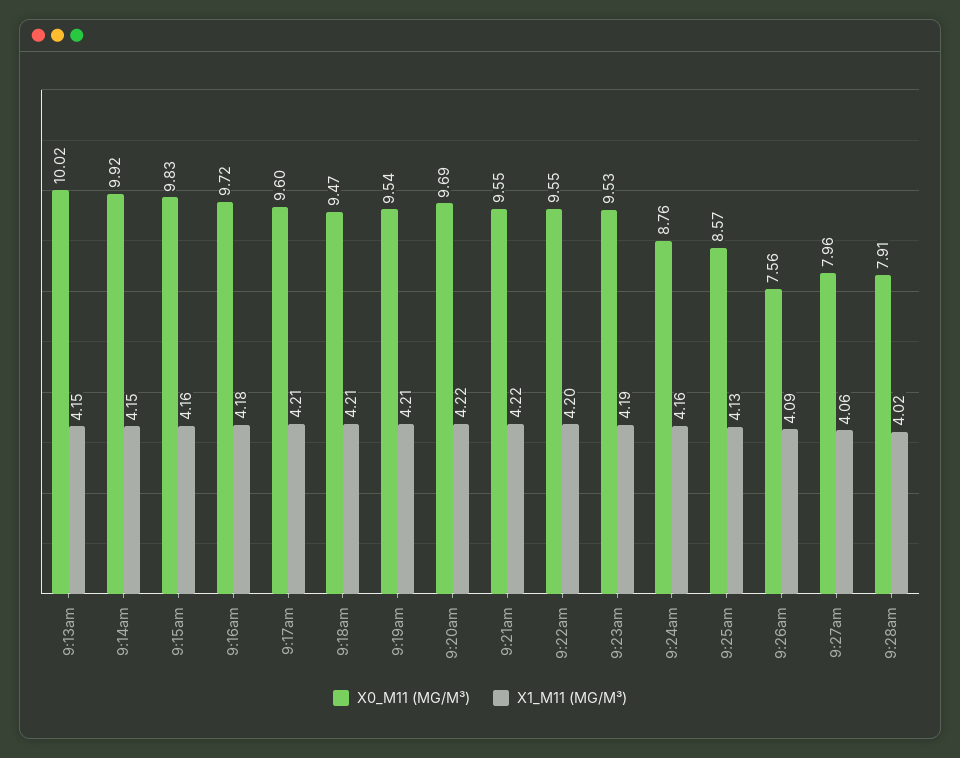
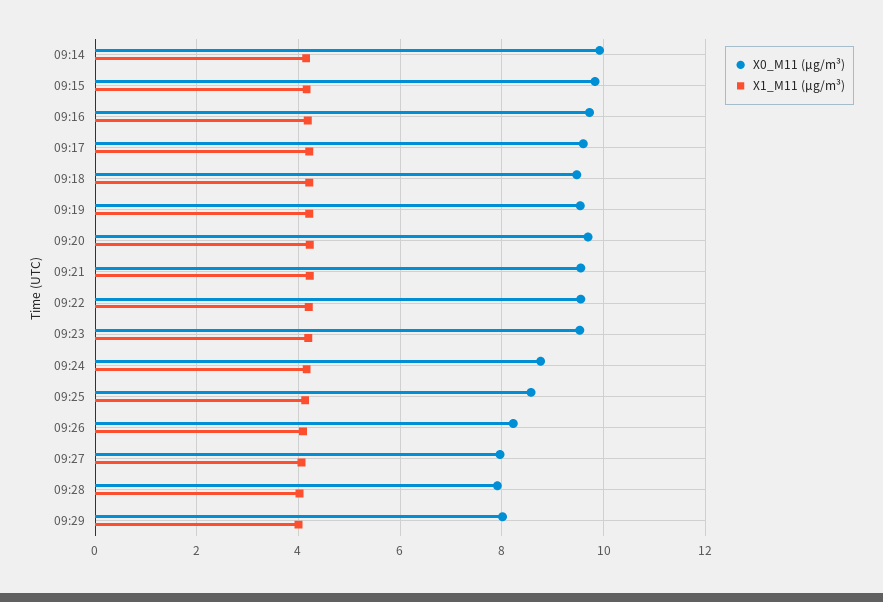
X0_M11 (ΜG/M³), 9:13am: 10.02 -> none
X1_M11 (ΜG/M³), 9:13am: 4.15 -> none
X0_M11 (ΜG/M³), 9:26am: 7.56 -> 8.2
X0_M11 (ΜG/M³), 09:29: none -> 8
X1_M11 (ΜG/M³), 09:29: none -> 4

